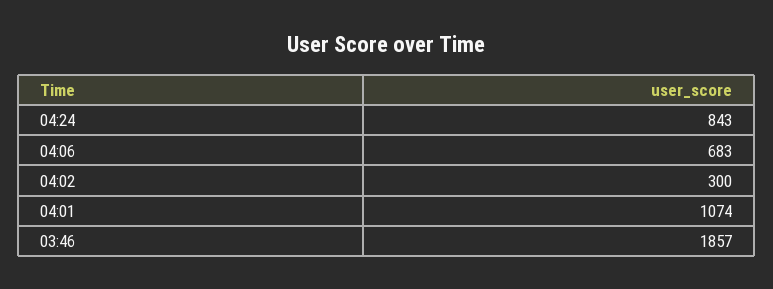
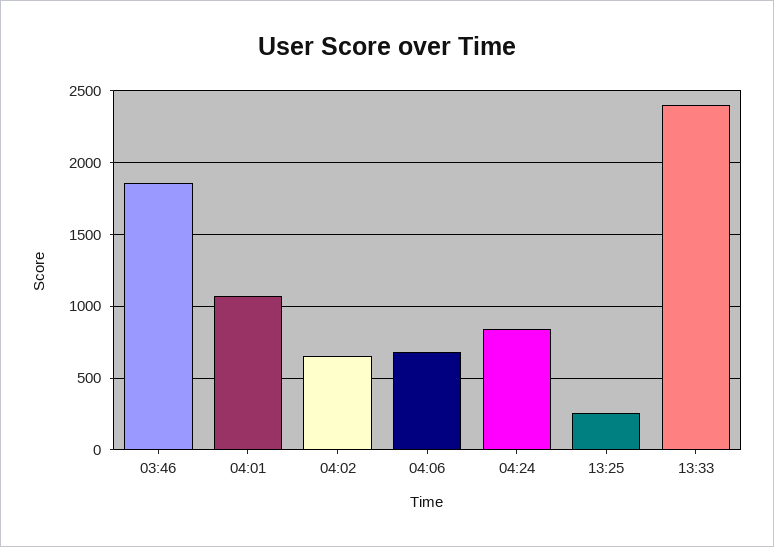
04:02: 300 -> 650
13:25: none -> 250
13:33: none -> 2400

